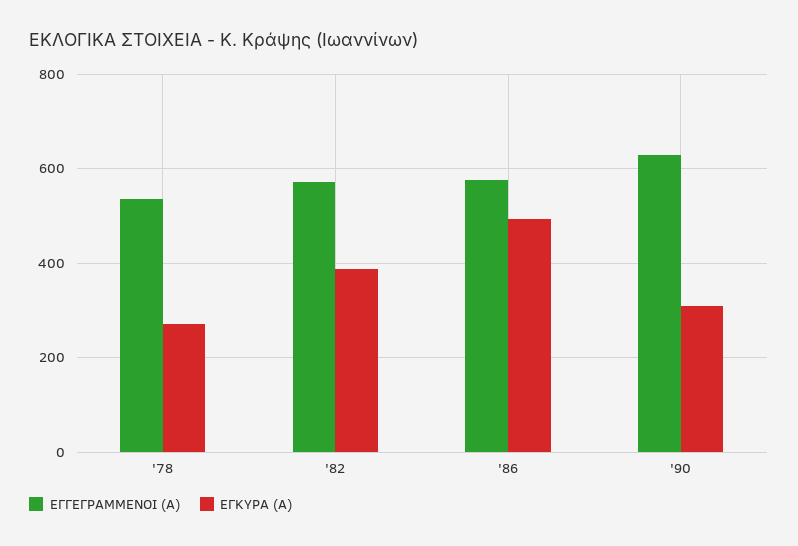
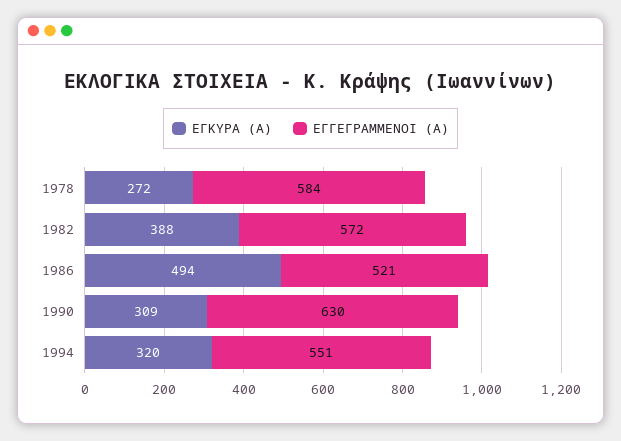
ΕΓΓΕΓΡΑΜΜΕΝΟΙ (Α), '78: 540 -> 584
ΕΓΓΕΓΡΑΜΜΕΝΟΙ (Α), '86: 580 -> 521
ΕΓΚΥΡΑ (Α), 1994: none -> 320
ΕΓΓΕΓΡΑΜΜΕΝΟΙ (Α), 1994: none -> 551

